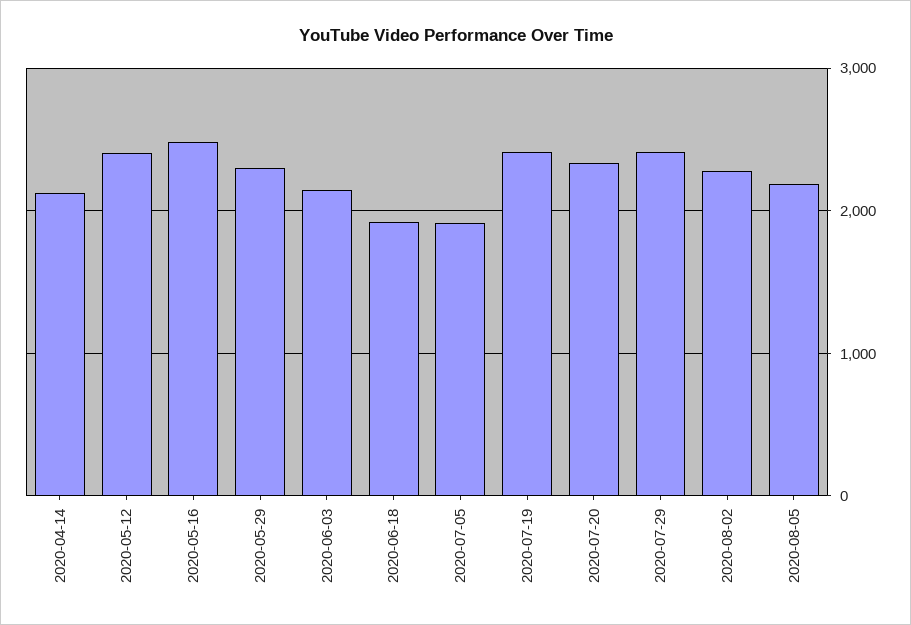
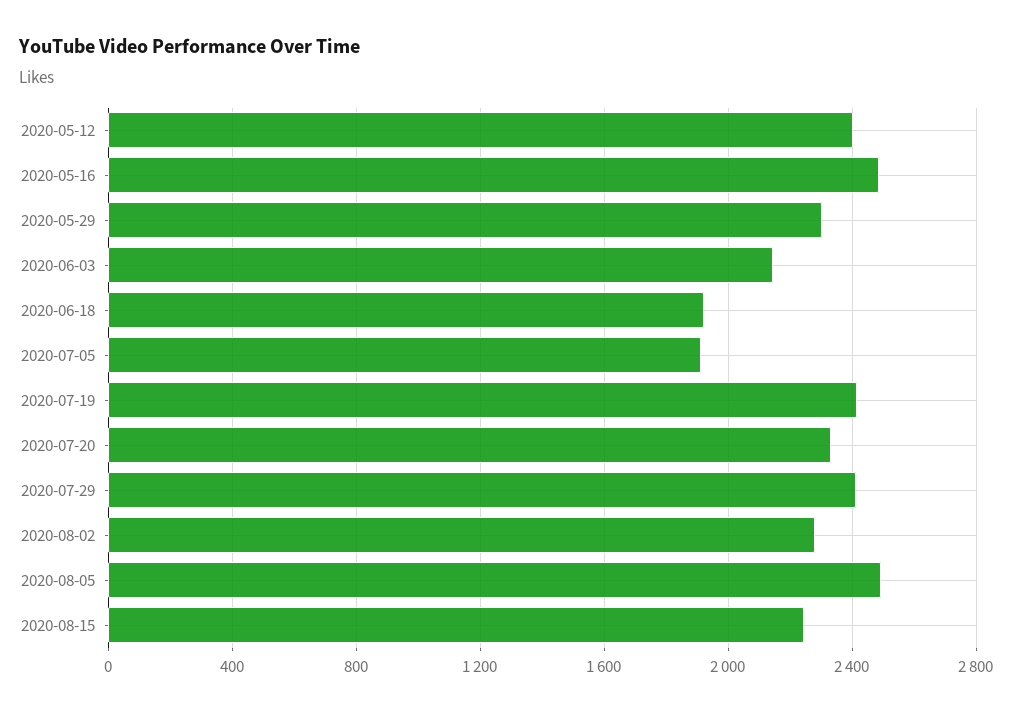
2020-04-14: 2100 -> none
2020-08-05: 2200 -> 2500
2020-08-15: none -> 2250

